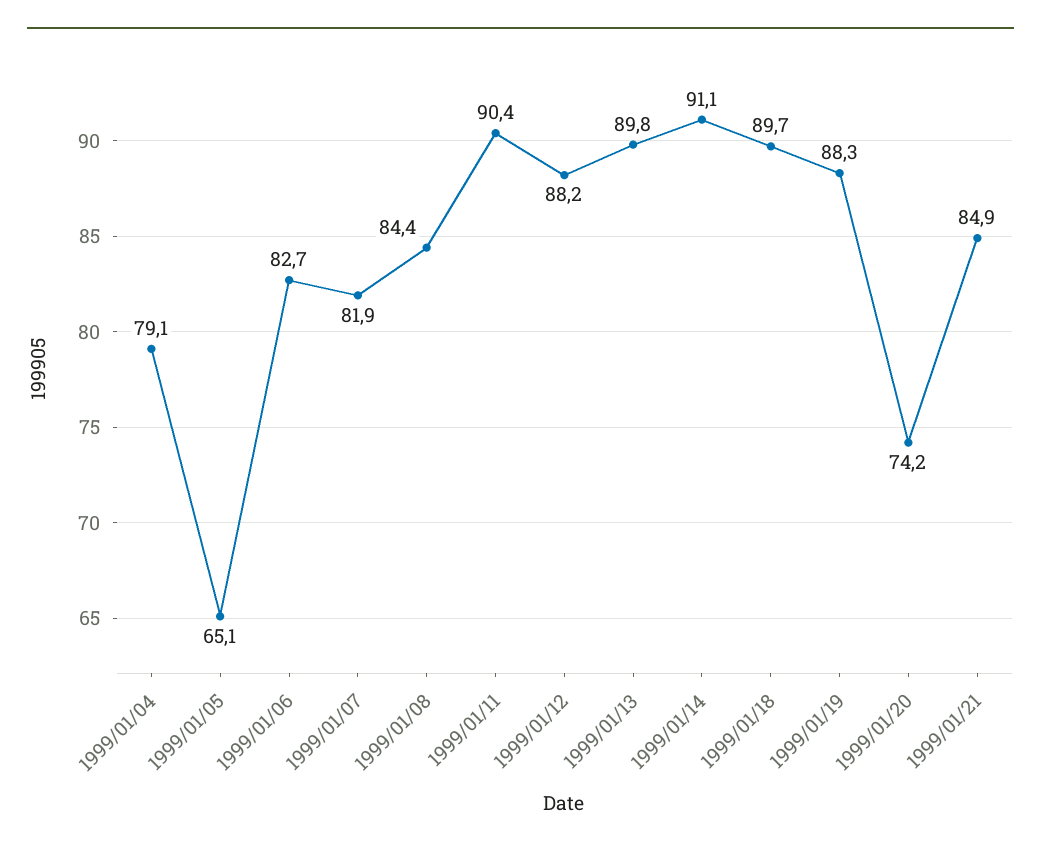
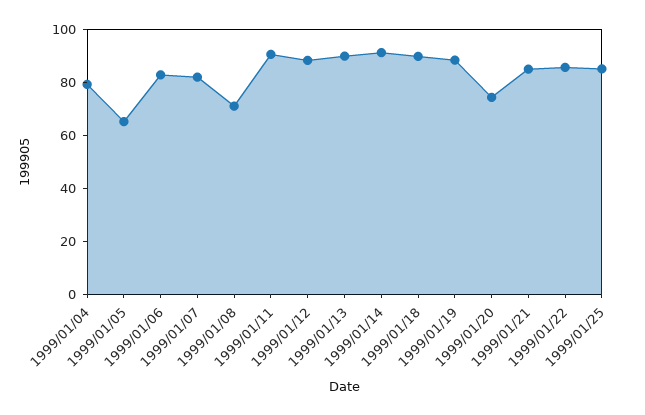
1999/01/08: 84.4 -> 70
1999/01/22: none -> 85
1999/01/25: none -> 85

